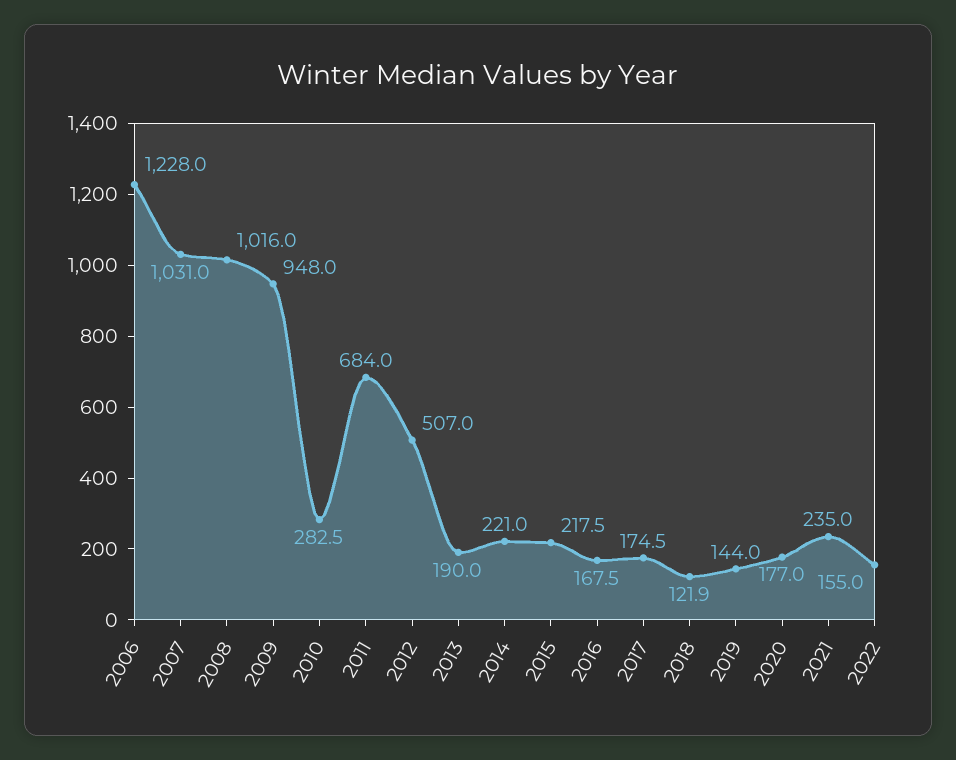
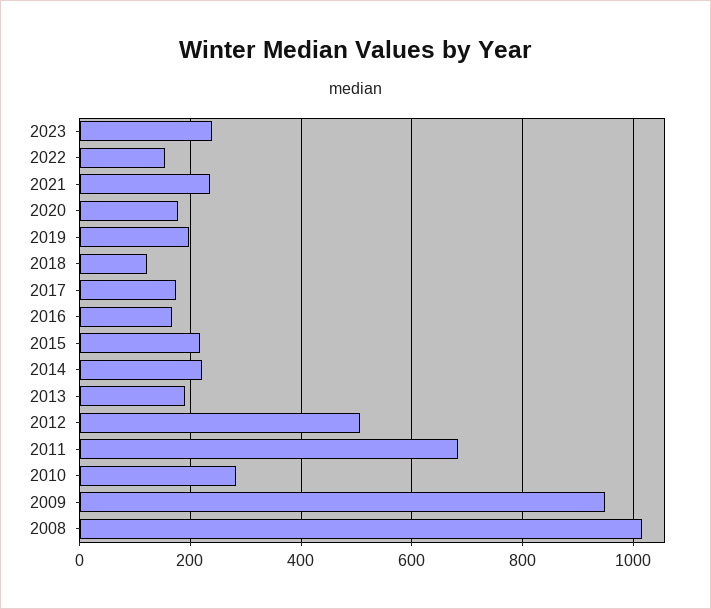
2006: 1228 -> none
2007: 1031 -> none
2019: 144 -> 200
2023: none -> 240

